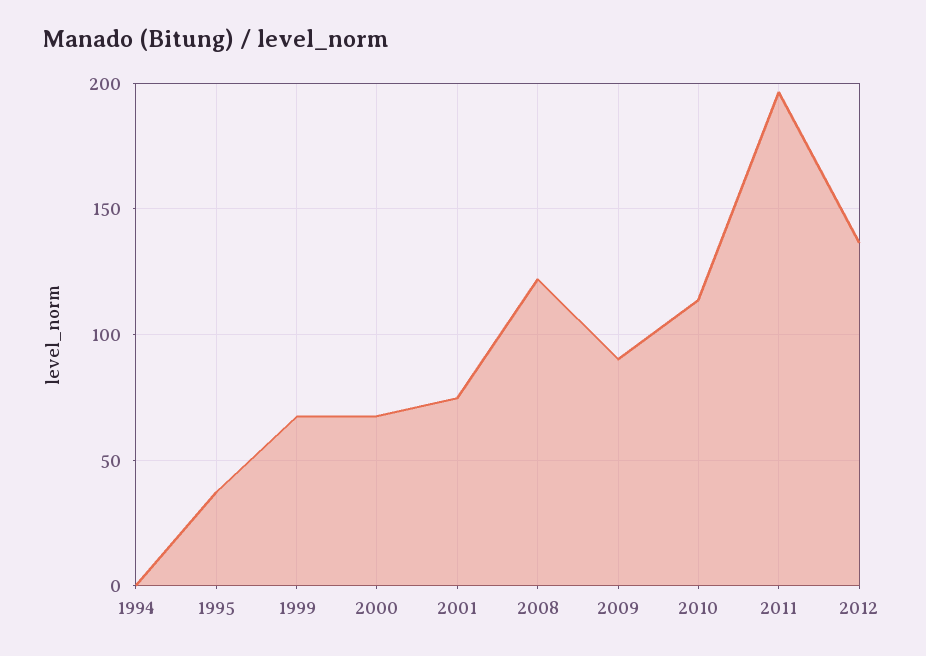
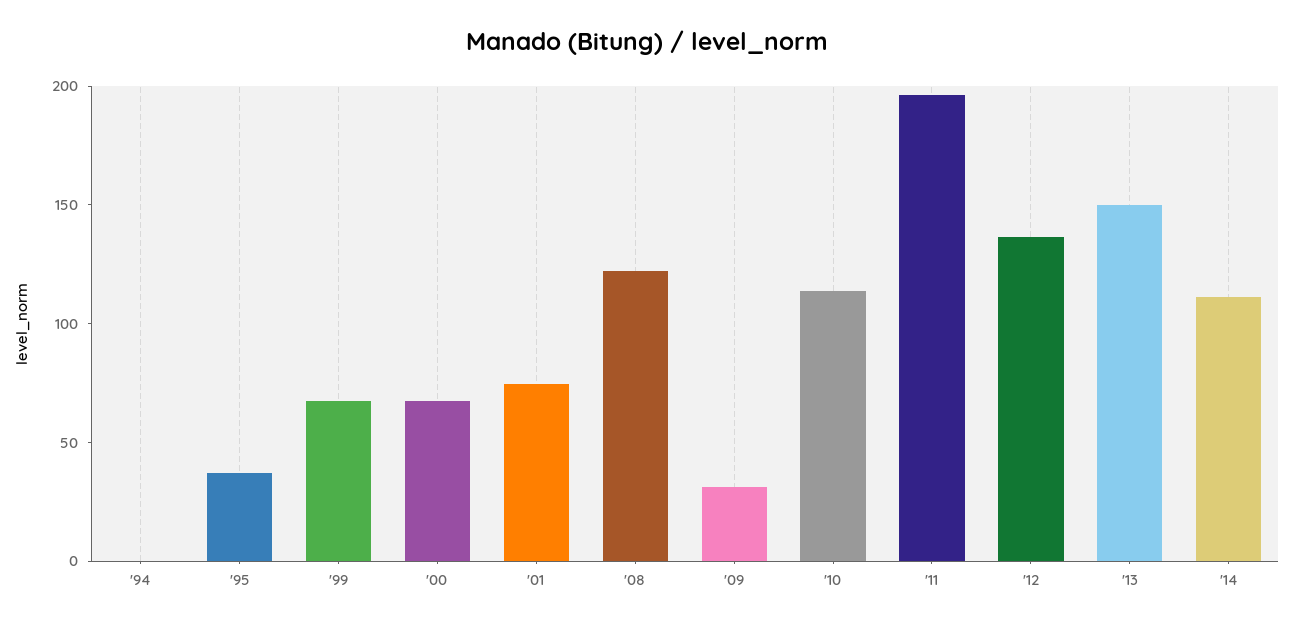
2009: 90 -> 30
'13: none -> 150
'14: none -> 110

